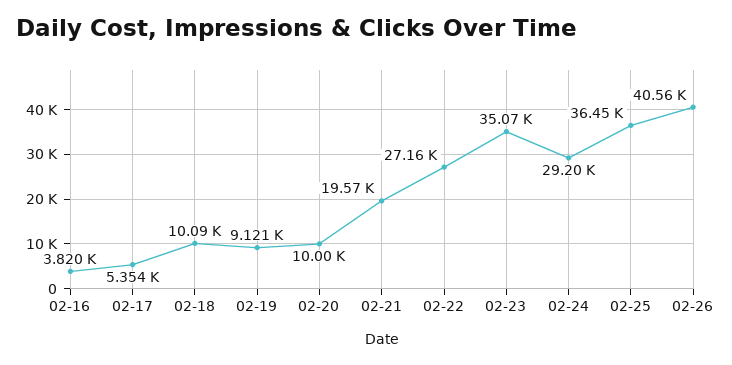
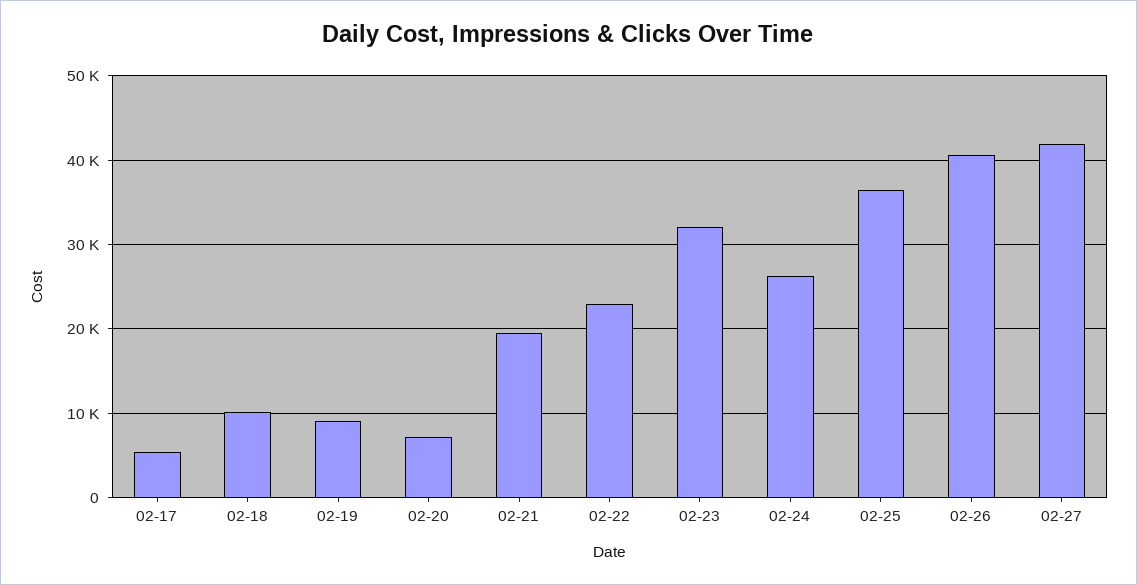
02-16: 3820 -> none
02-20: 10000 -> 7000
02-22: 27160 -> 23000
02-23: 35070 -> 32000
02-24: 29200 -> 26000
02-27: none -> 42000

